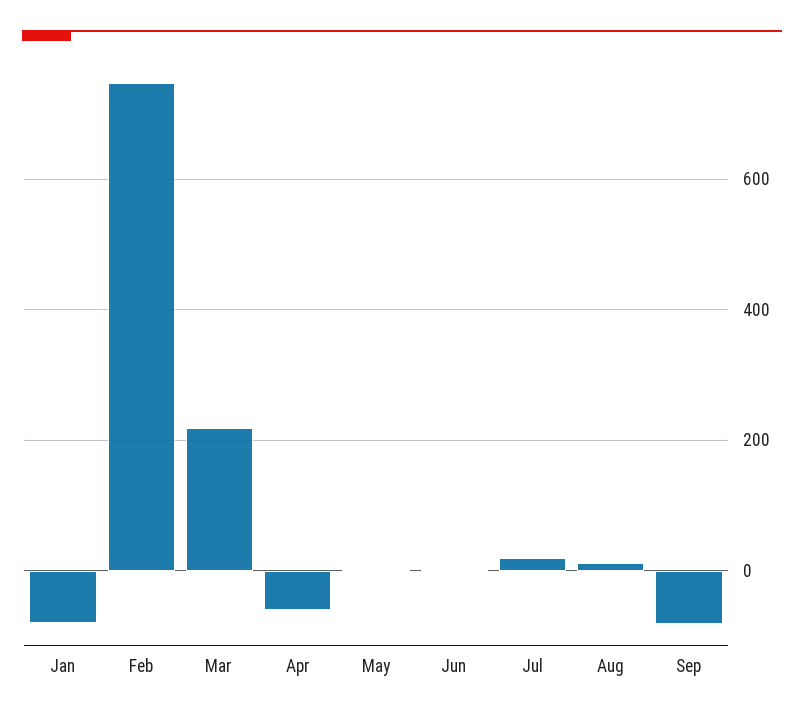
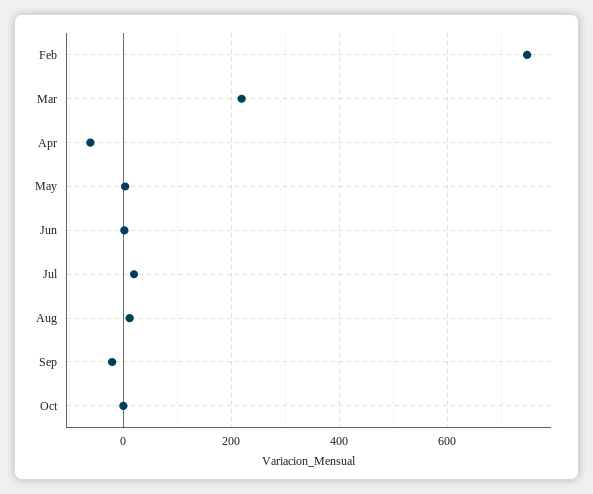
Jan: -80 -> none
Sep: -80 -> -20
Oct: none -> 0

